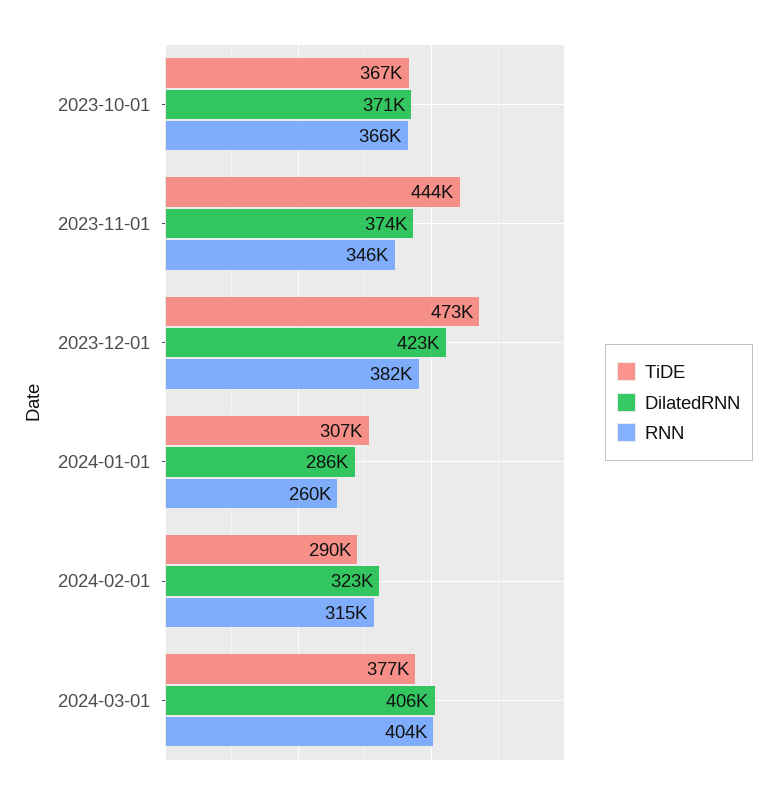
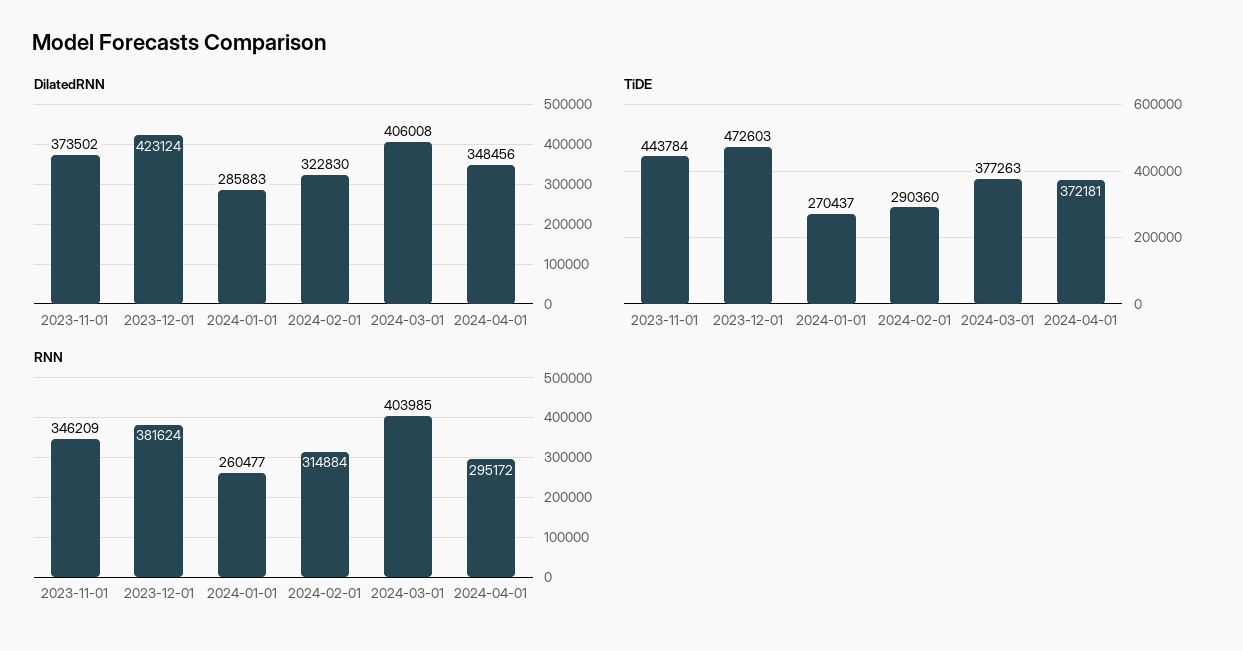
TiDE, 2023-10-01: 367000 -> none
DilatedRNN, 2023-10-01: 371000 -> none
RNN, 2023-10-01: 366000 -> none
TiDE, 2024-01-01: 307000 -> 270437
DilatedRNN, 2024-04-01: none -> 348456
TiDE, 2024-04-01: none -> 372181
RNN, 2024-04-01: none -> 295172

